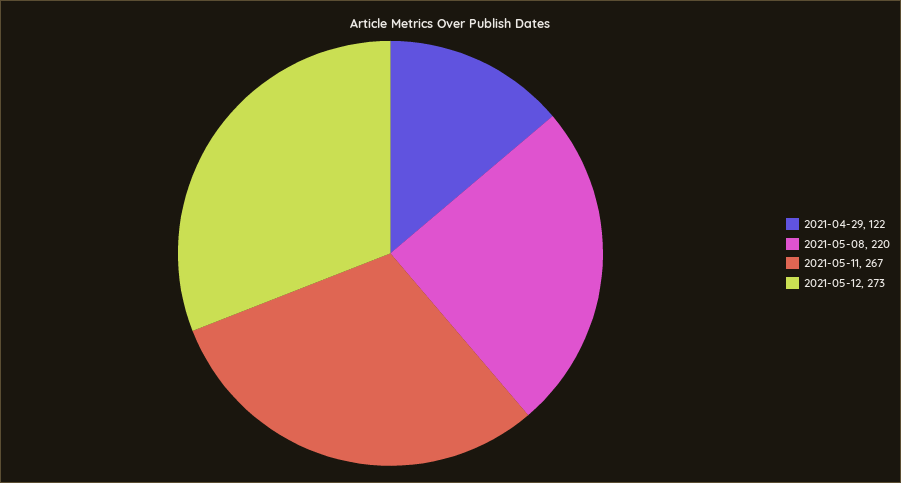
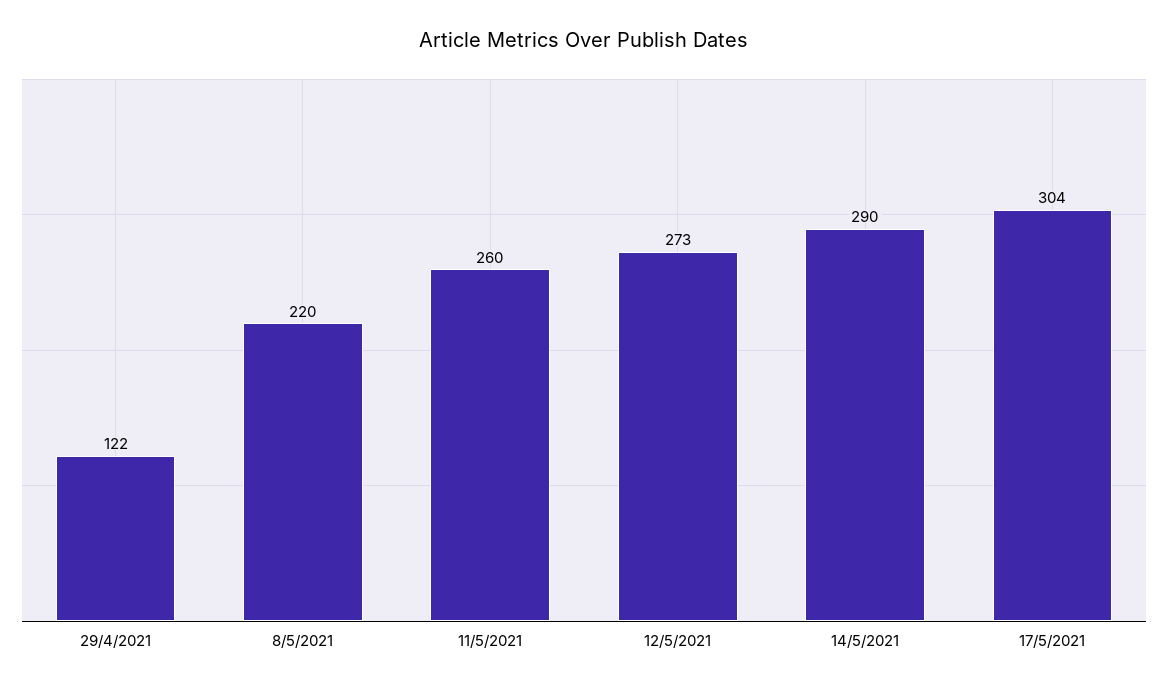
2021-05-11: 267 -> 260
14/5/2021: none -> 290
17/5/2021: none -> 304

